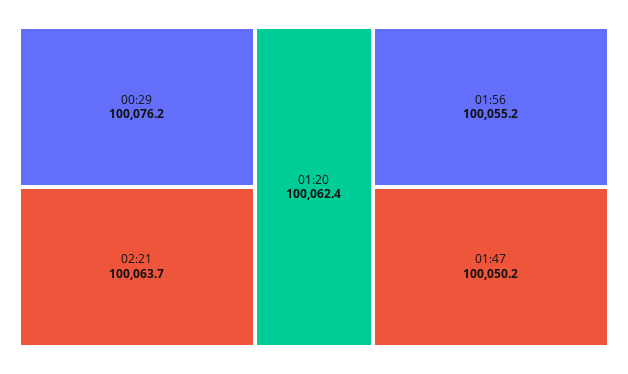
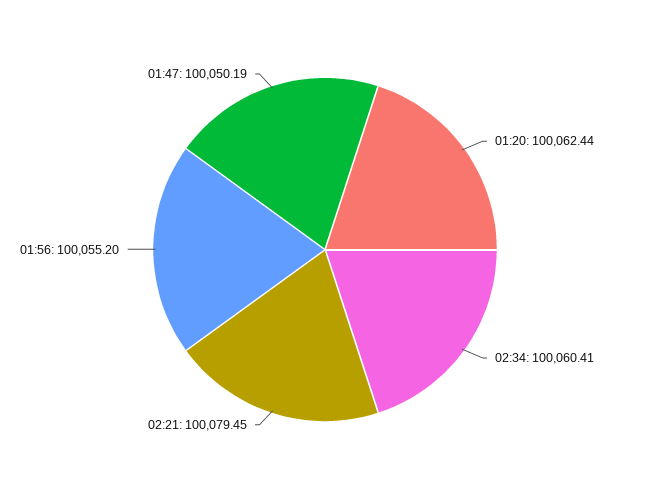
00:29: 100076.2 -> none
02:21: 100063.7 -> 100079.45
02:34: none -> 100060.41

